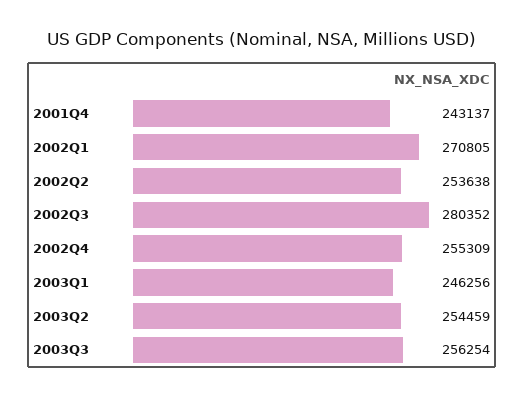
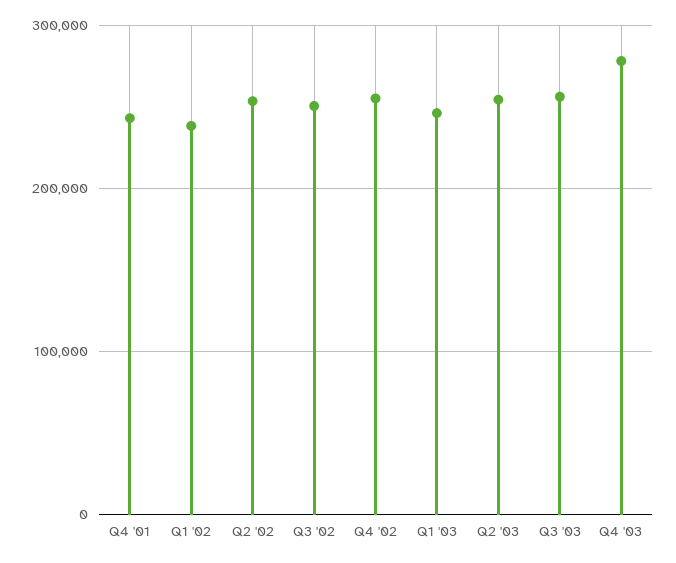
2002Q1: 270805 -> 240000
2002Q3: 280352 -> 250000
Q4 '03: none -> 280000

